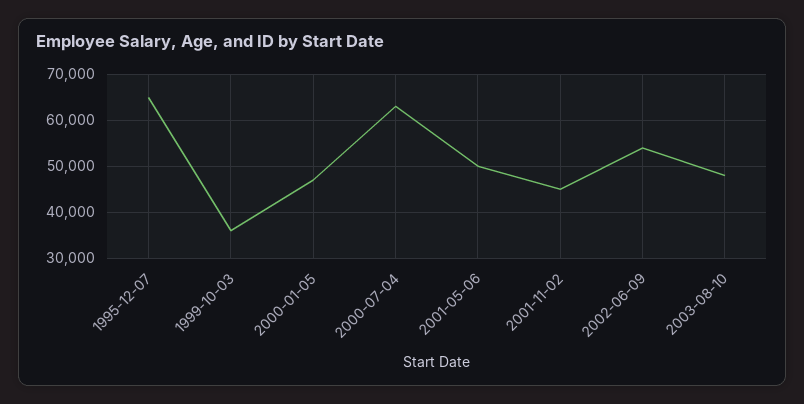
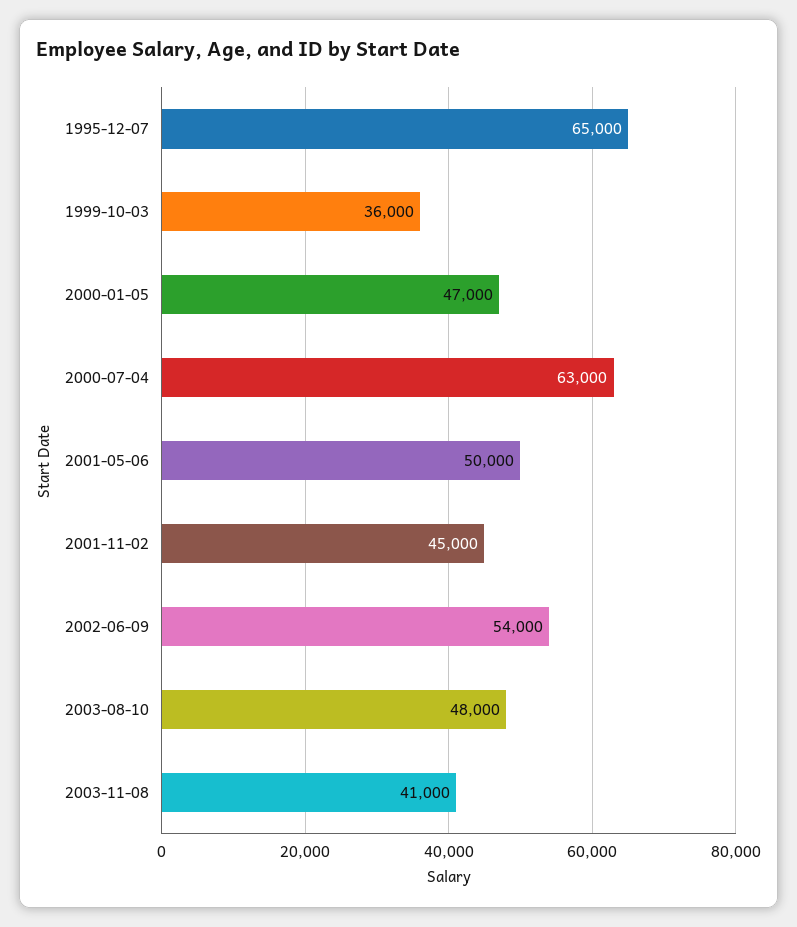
2003-11-08: none -> 41000

